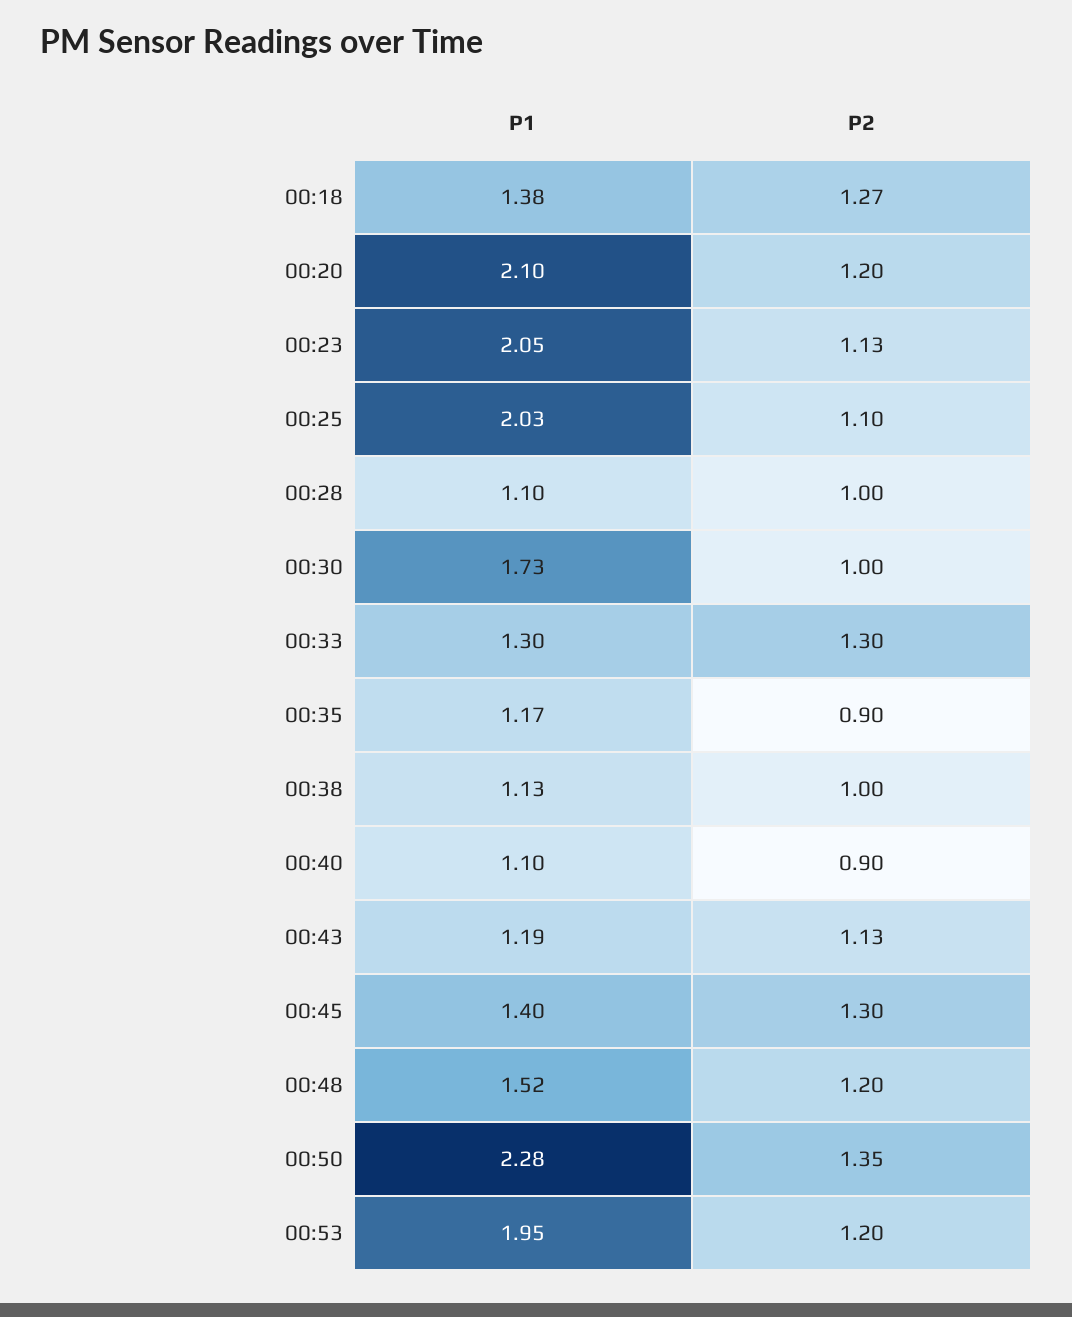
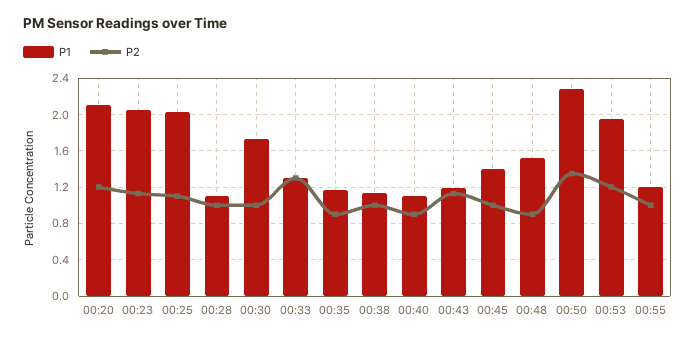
P1, 00:18: 1.38 -> none
P2, 00:18: 1.27 -> none
P2, 00:45: 1.3 -> 1
P2, 00:48: 1.2 -> 0.9
P1, 00:55: none -> 1.2
P2, 00:55: none -> 1

